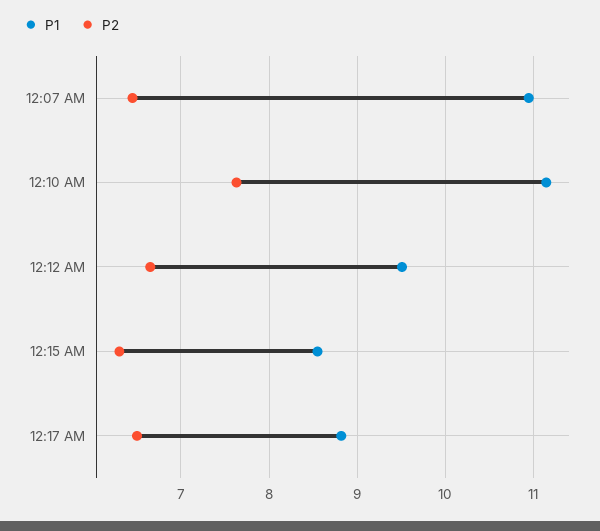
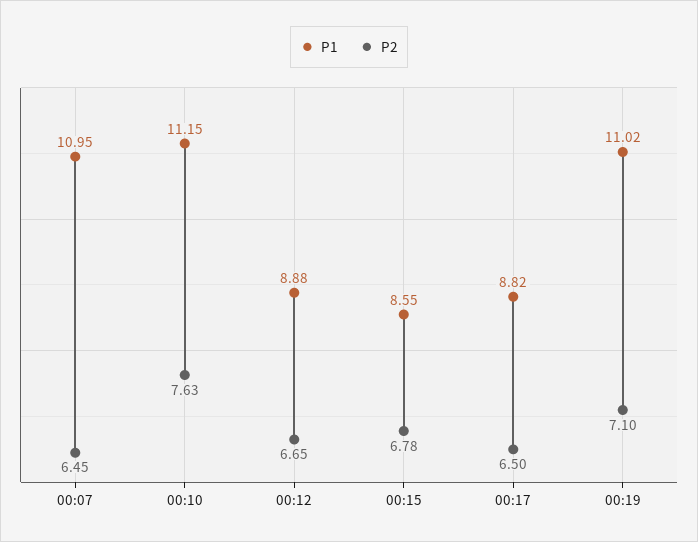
P1, 12:12 AM: 9.5 -> 8.88
P2, 12:15 AM: 6.3 -> 6.78
P1, 00:19: none -> 11.02
P2, 00:19: none -> 7.1

